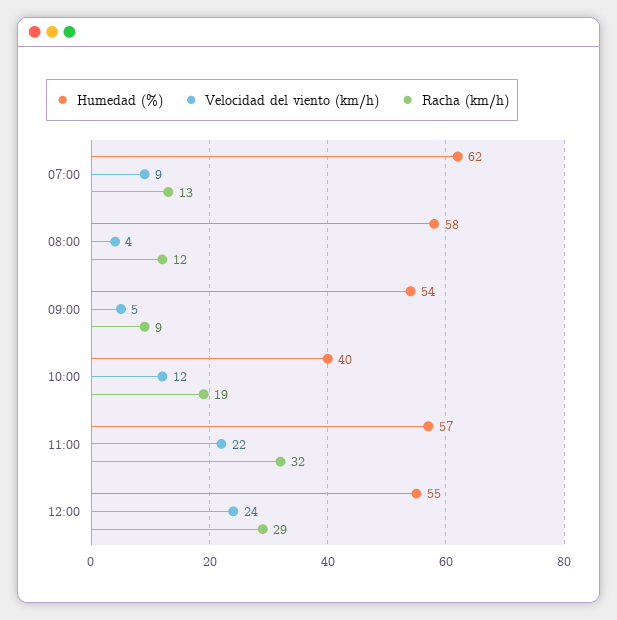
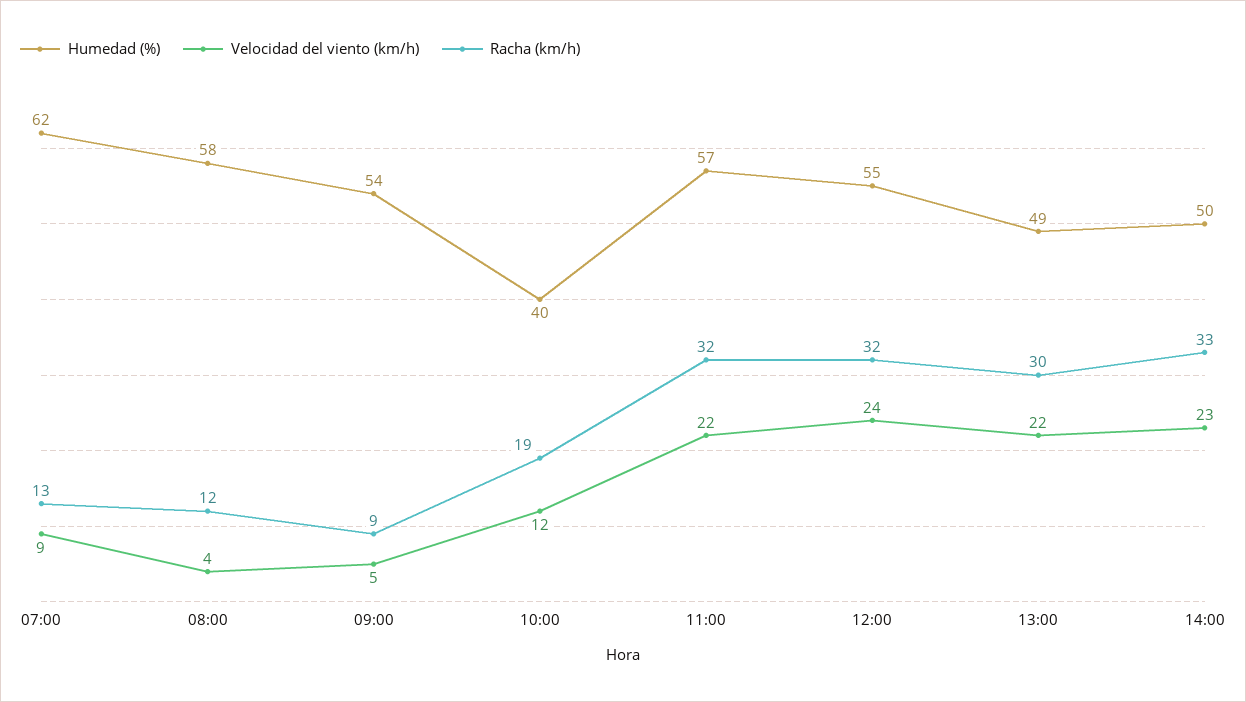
Racha (km/h), 12:00: 29 -> 32
Humedad (%), 13:00: none -> 49
Velocidad del viento (km/h), 13:00: none -> 22
Racha (km/h), 13:00: none -> 30
Humedad (%), 14:00: none -> 50
Velocidad del viento (km/h), 14:00: none -> 23
Racha (km/h), 14:00: none -> 33

